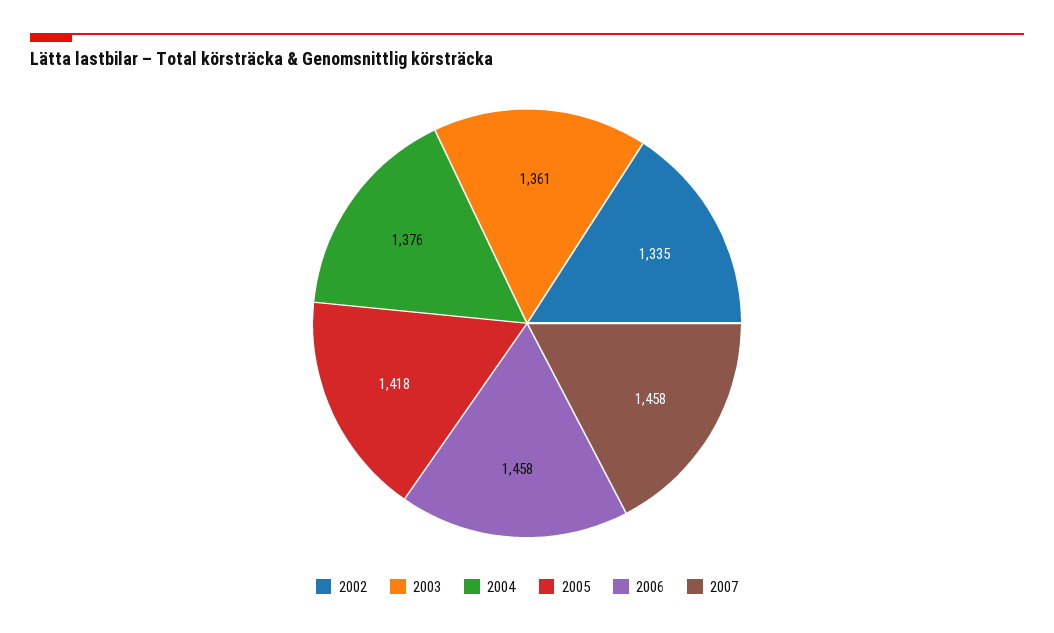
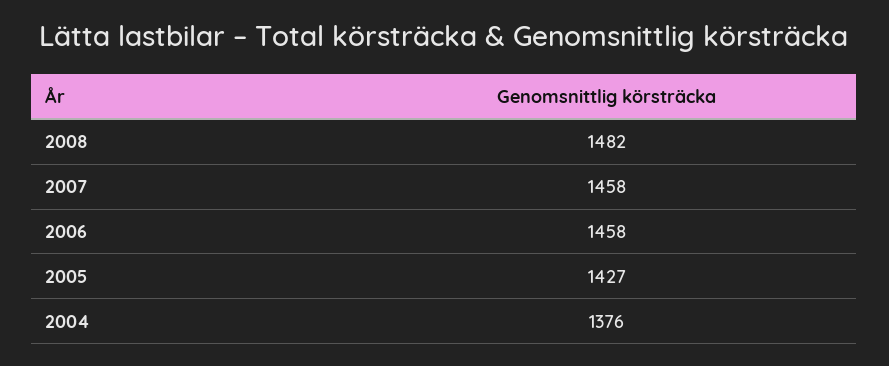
2002: 1335 -> none
2003: 1361 -> none
2005: 1418 -> 1427
2008: none -> 1482

